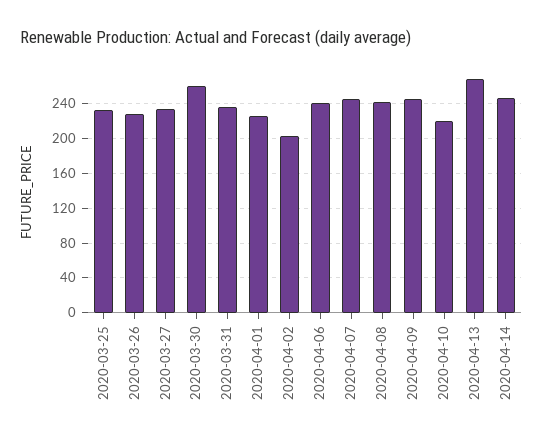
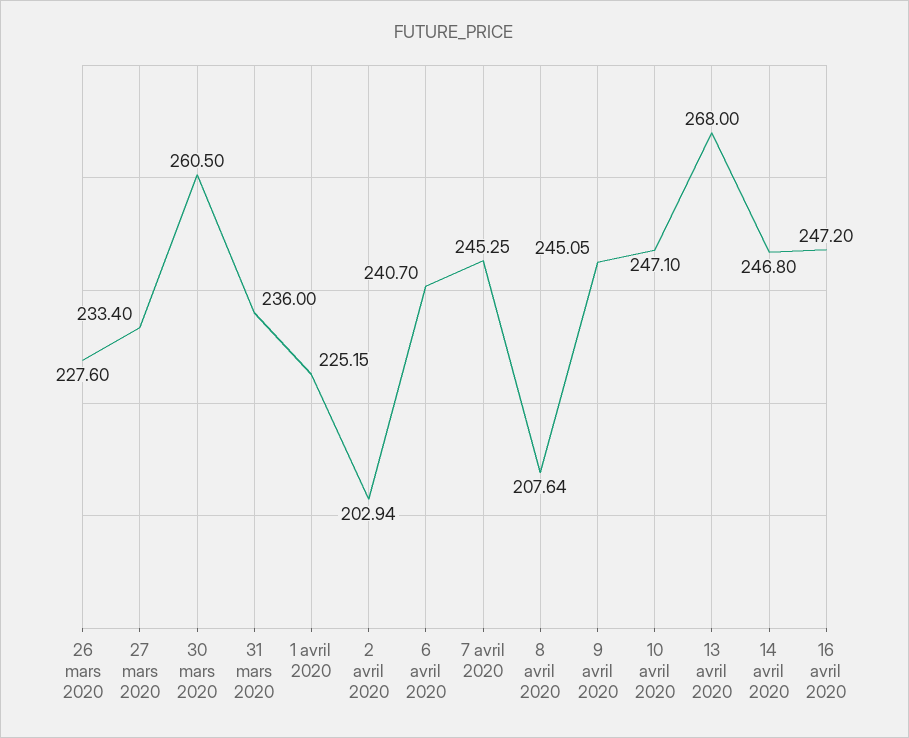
2020-03-25: 230 -> none
2020-04-08: 240 -> 207.64
2020-04-10: 220 -> 247.1
16 avril 2020: none -> 247.2

